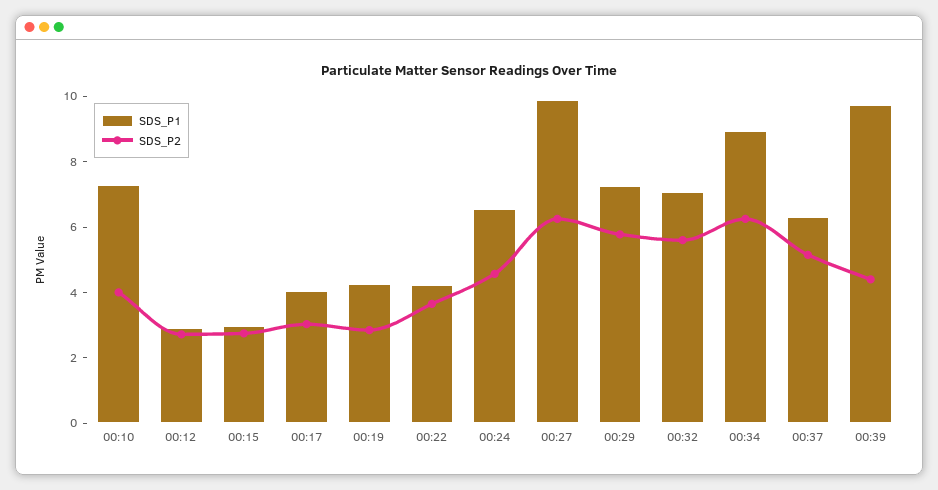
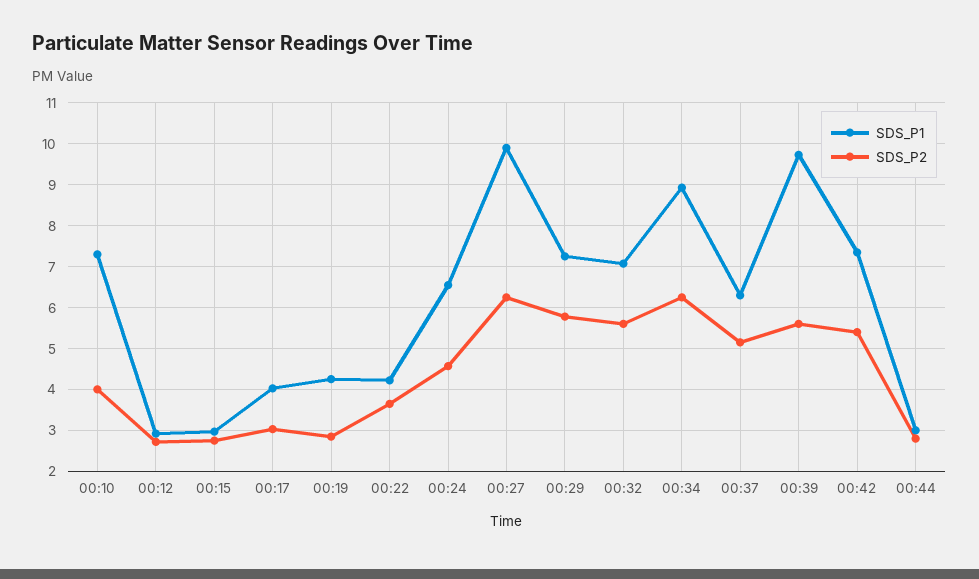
SDS_P2, 00:39: 4.5 -> 5.6
SDS_P1, 00:42: none -> 7.4
SDS_P2, 00:42: none -> 5.4
SDS_P1, 00:44: none -> 3
SDS_P2, 00:44: none -> 2.8

